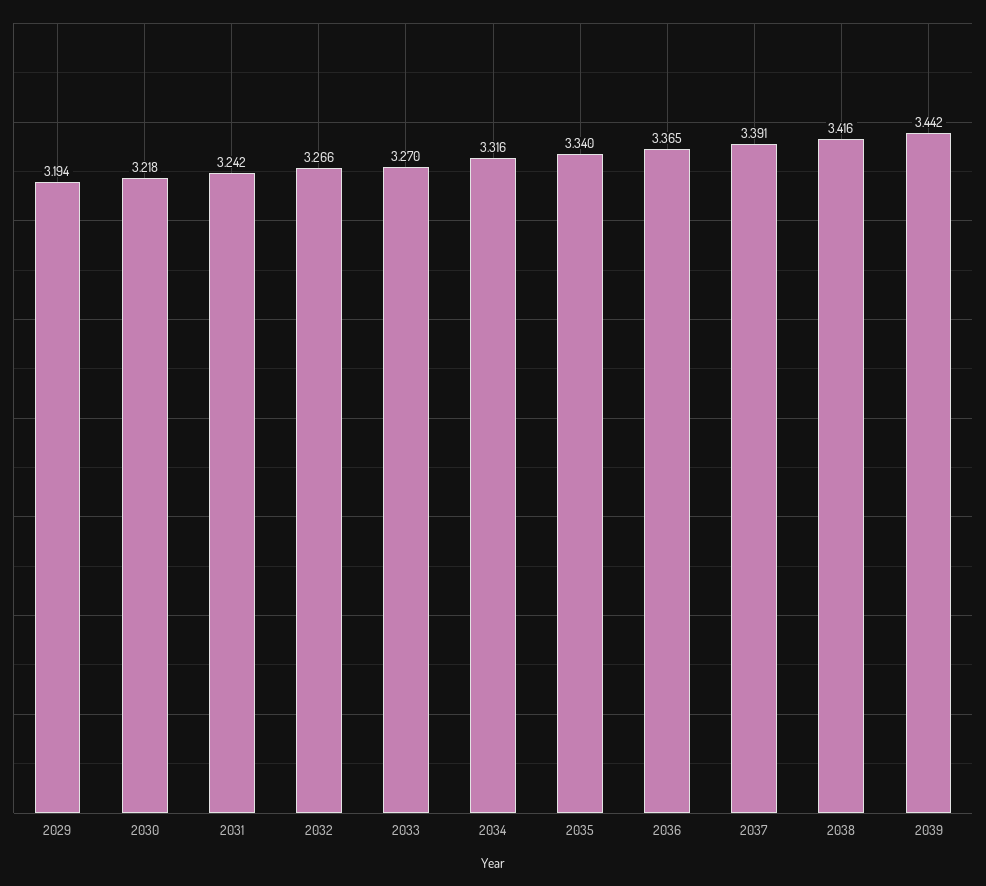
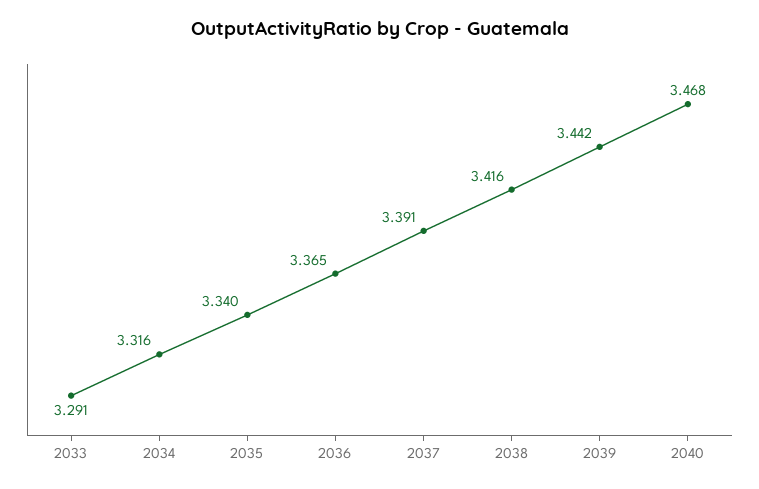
2029: 3.194 -> none
2030: 3.218 -> none
2031: 3.242 -> none
2032: 3.266 -> none
2033: 3.27 -> 3.291
2040: none -> 3.468

